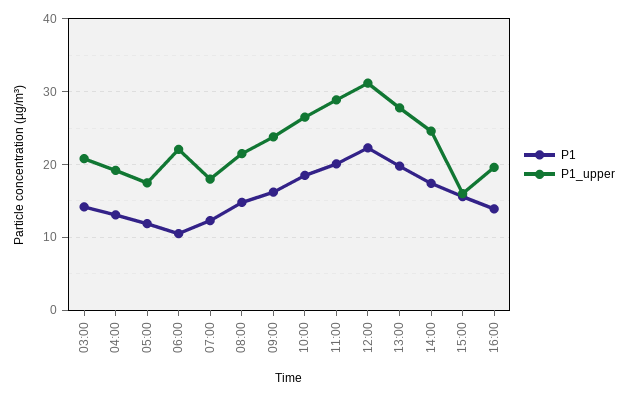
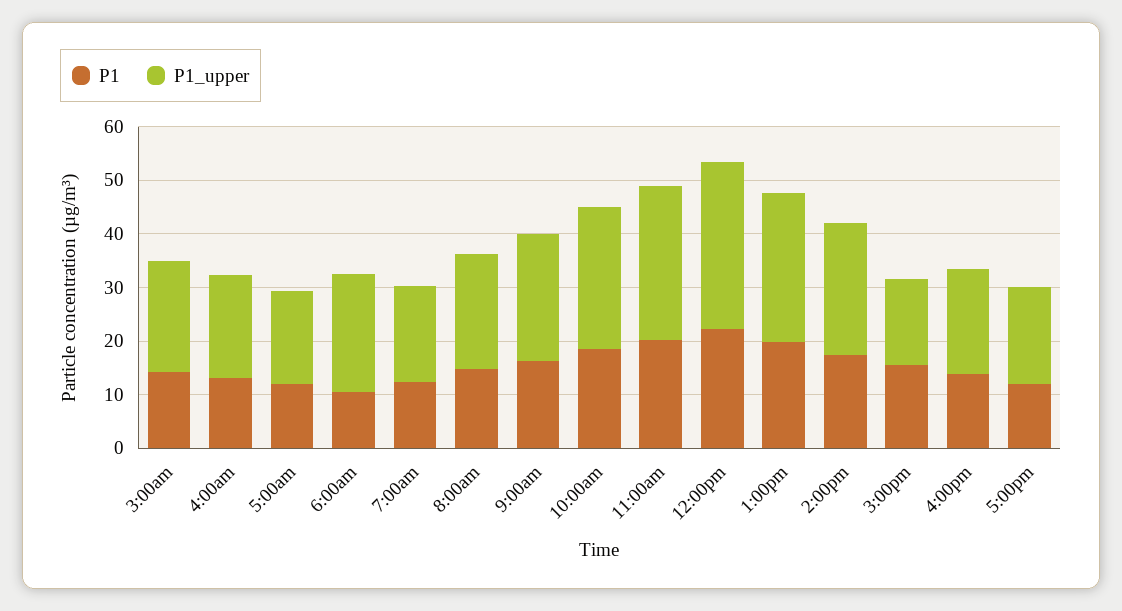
P1, 5:00pm: none -> 12
P1_upper, 5:00pm: none -> 18

